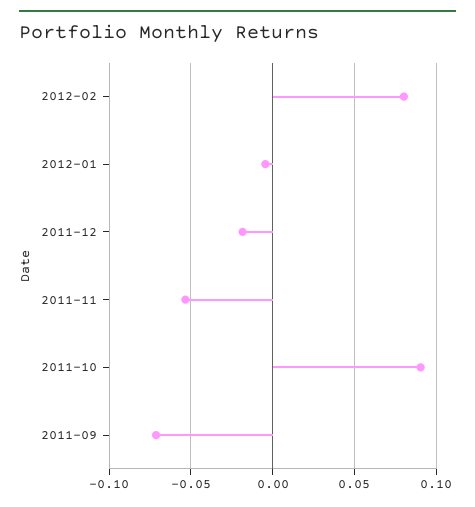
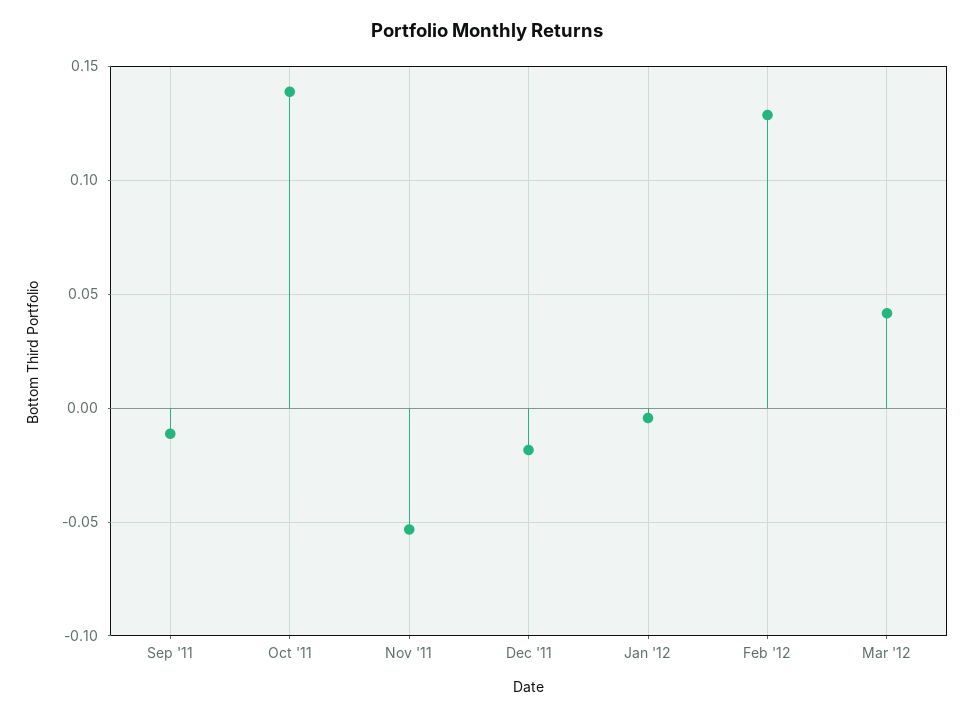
2012-02: 0.08 -> 0.13
2011-10: 0.09 -> 0.14
2011-09: -0.07 -> -0.01
Mar '12: none -> 0.04

